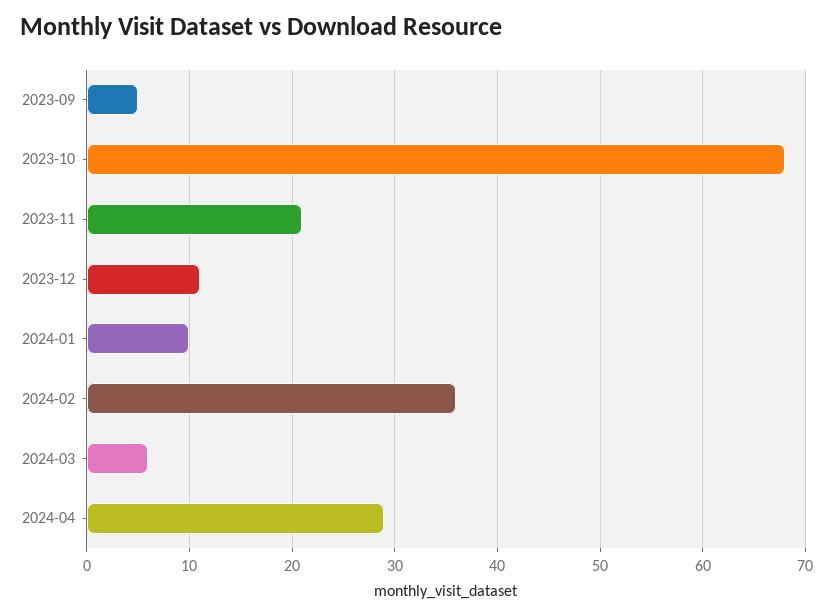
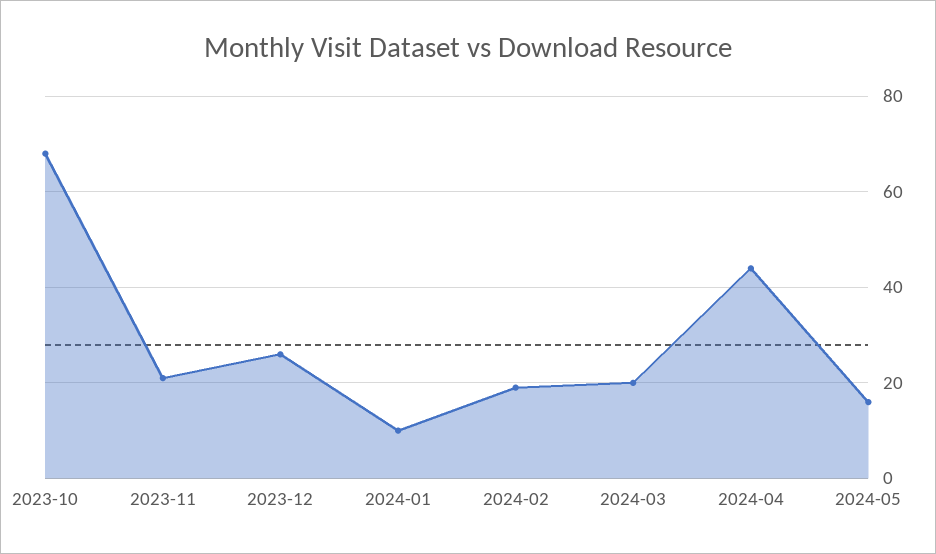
2023-09: 5 -> none
2023-12: 11 -> 25
2024-02: 36 -> 20
2024-03: 6 -> 20
2024-04: 29 -> 45
2024-05: none -> 15

